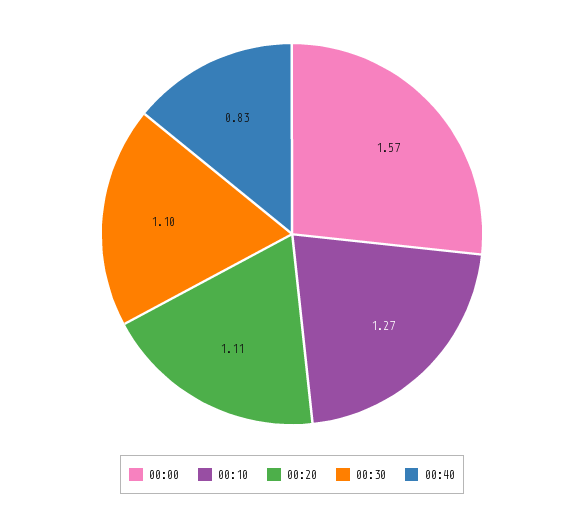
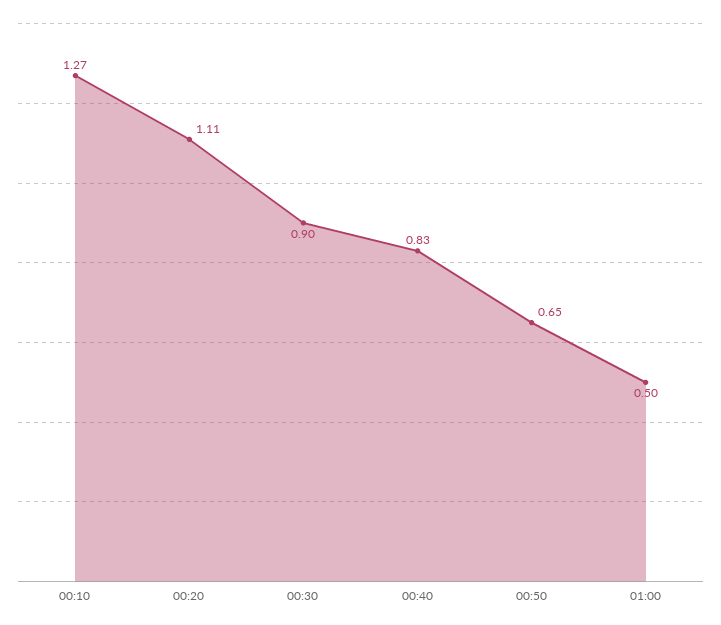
00:00: 1.57 -> none
00:30: 1.1 -> 0.9
00:50: none -> 0.65
01:00: none -> 0.5

